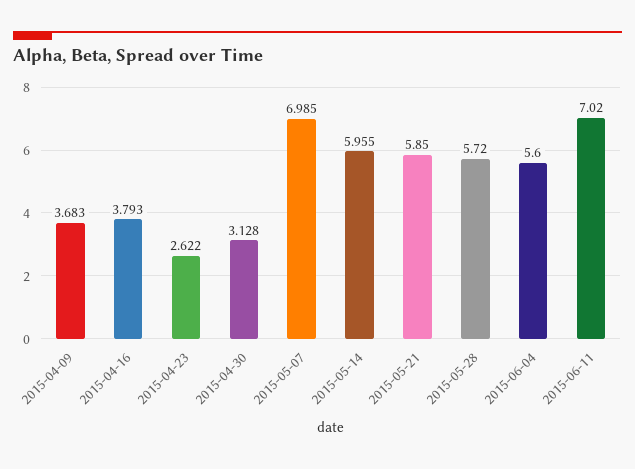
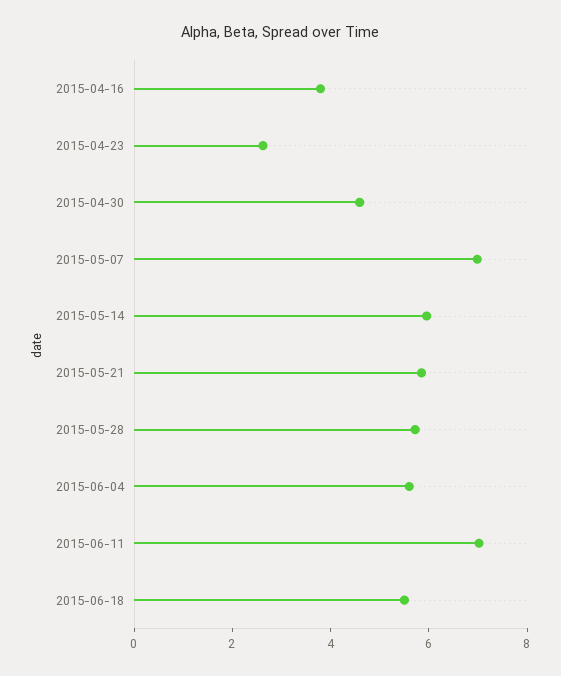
2015-04-09: 3.683 -> none
2015-04-30: 3.128 -> 4.5
2015-06-18: none -> 5.5

